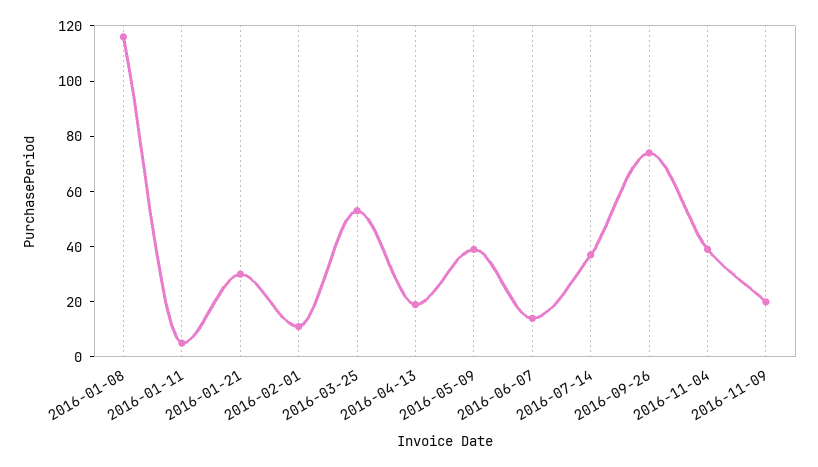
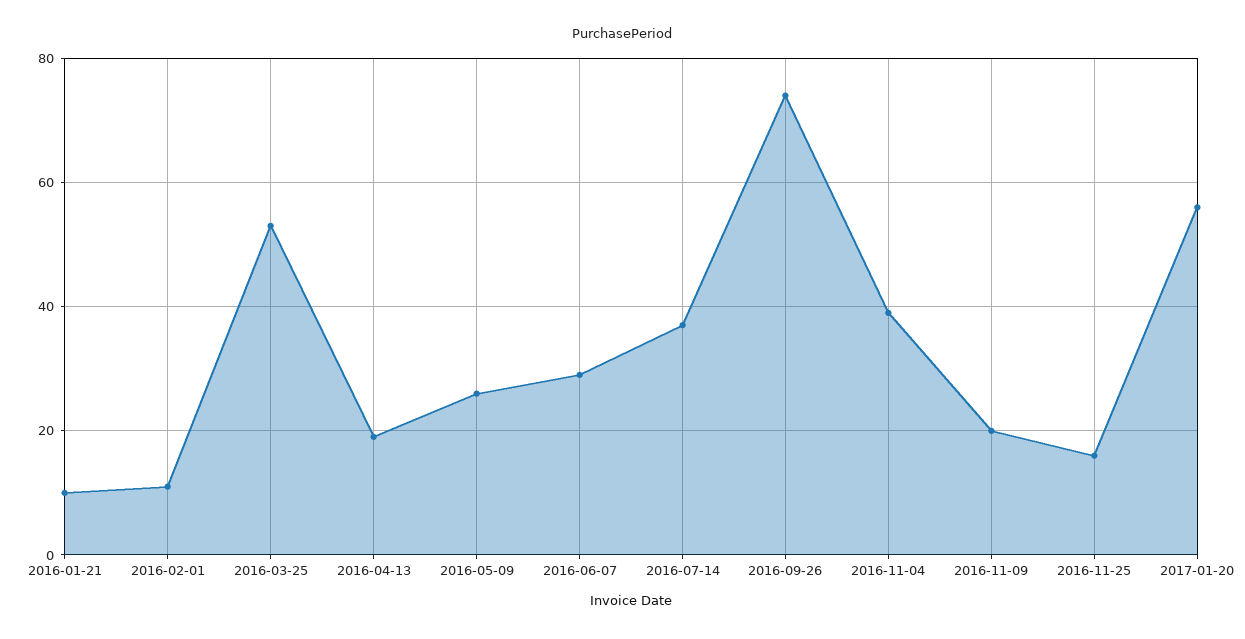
2016-01-08: 115 -> none
2016-01-11: 5 -> none
2016-01-21: 30 -> 10
2016-05-09: 40 -> 25
2016-06-07: 15 -> 30
2016-11-25: none -> 15
2017-01-20: none -> 55

